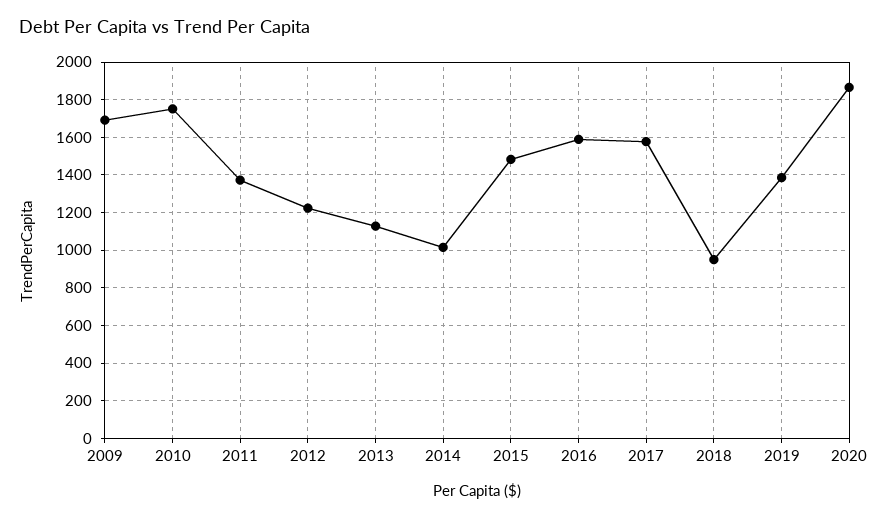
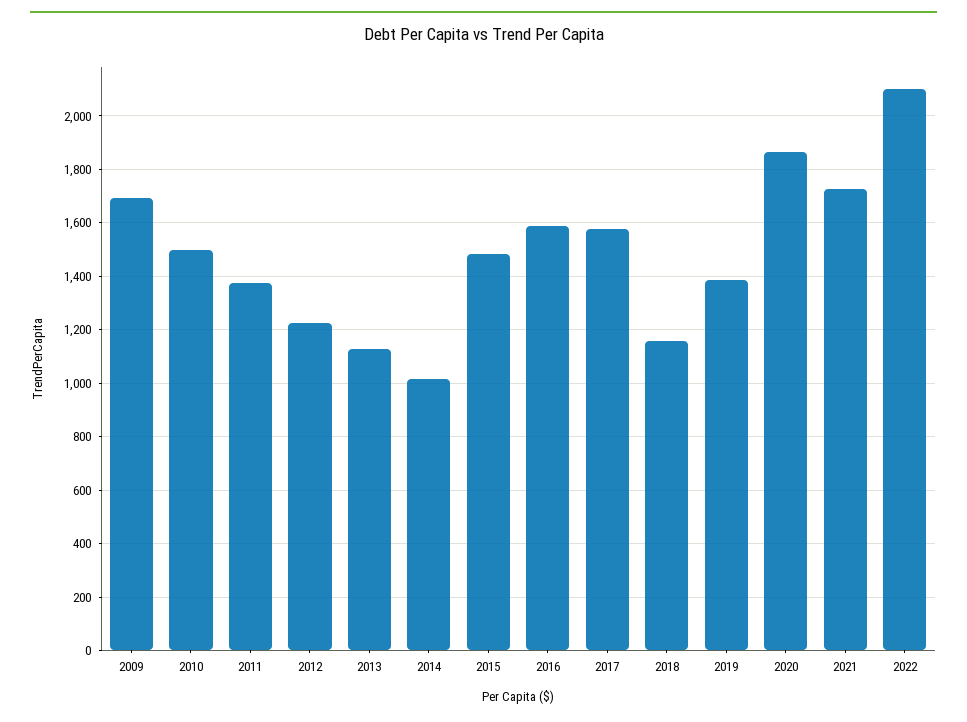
2010: 1750 -> 1500
2018: 950 -> 1150
2021: none -> 1725
2022: none -> 2100

